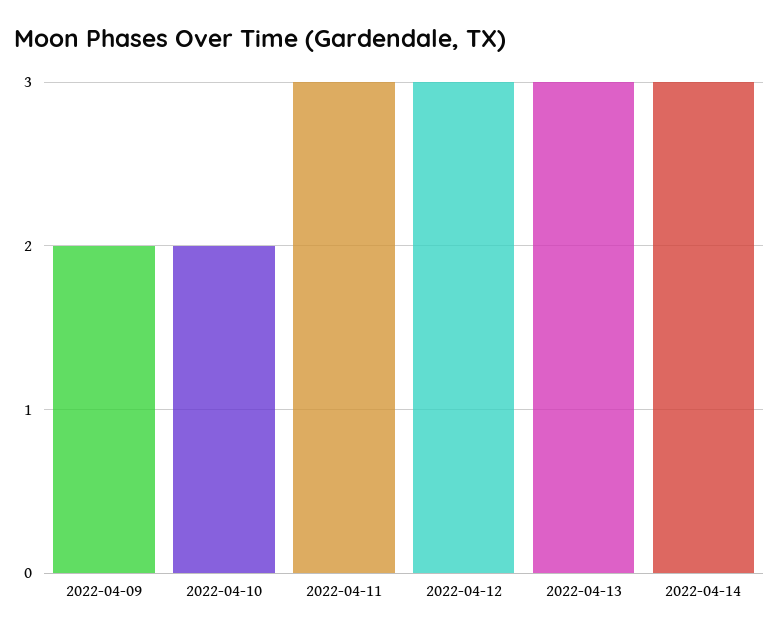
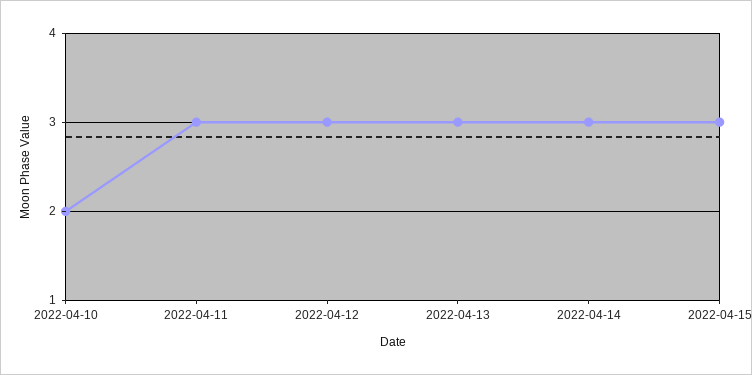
2022-04-09: 2 -> none
2022-04-15: none -> 3

